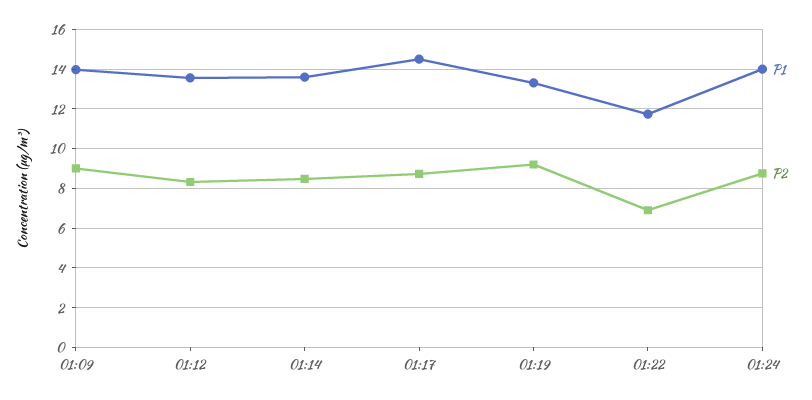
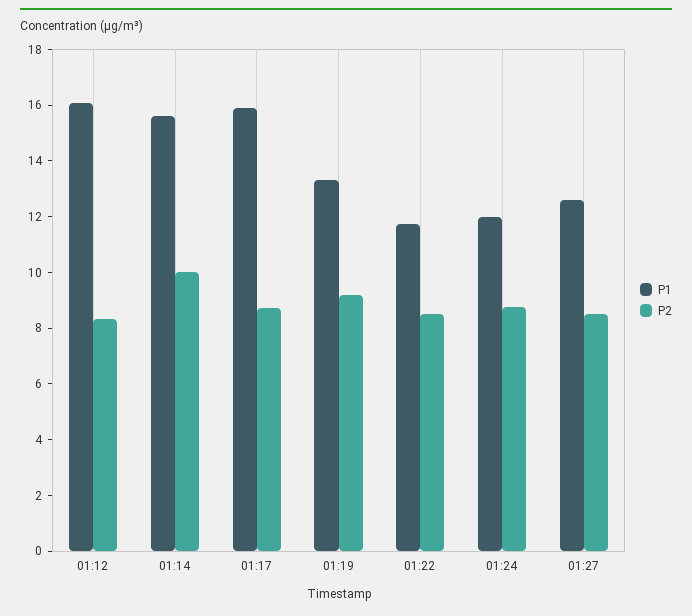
P1, 01:09: 14 -> none
P2, 01:09: 9 -> none
P1, 01:12: 13.5 -> 16
P1, 01:14: 13.5 -> 15.5
P2, 01:14: 8.5 -> 10
P1, 01:17: 14.5 -> 16
P2, 01:22: 7 -> 8.5
P1, 01:24: 14 -> 12
P1, 01:27: none -> 12.5
P2, 01:27: none -> 8.5

